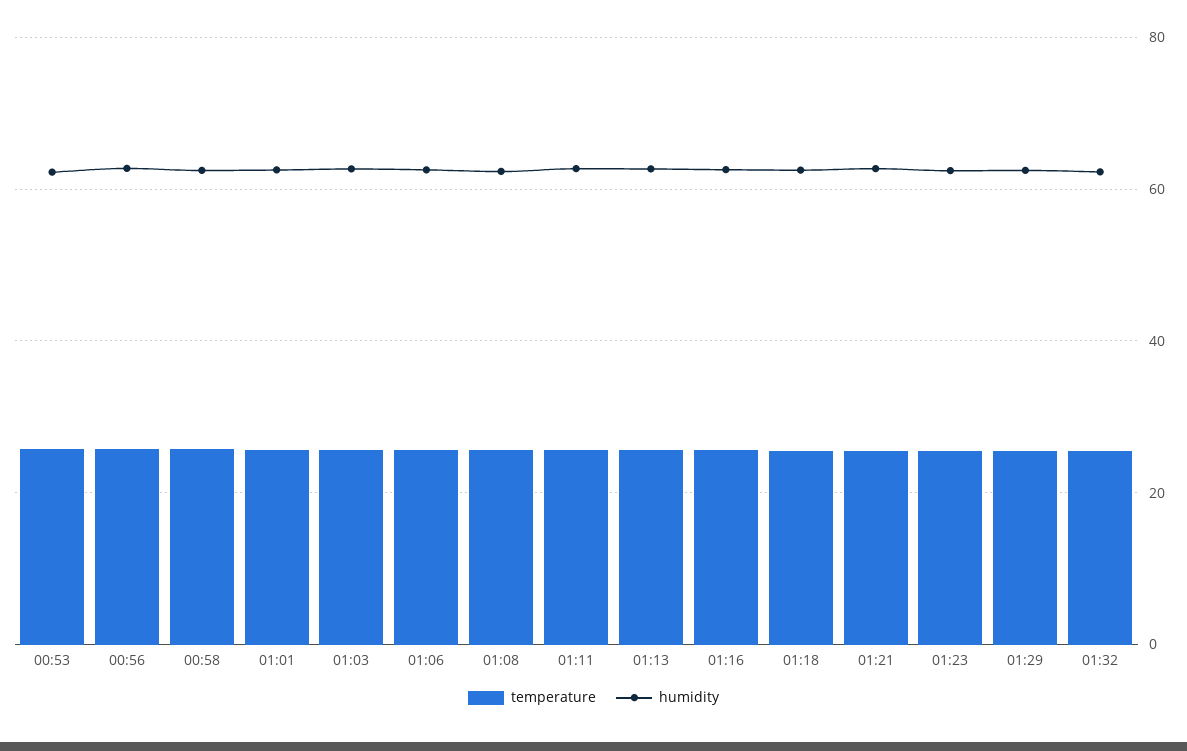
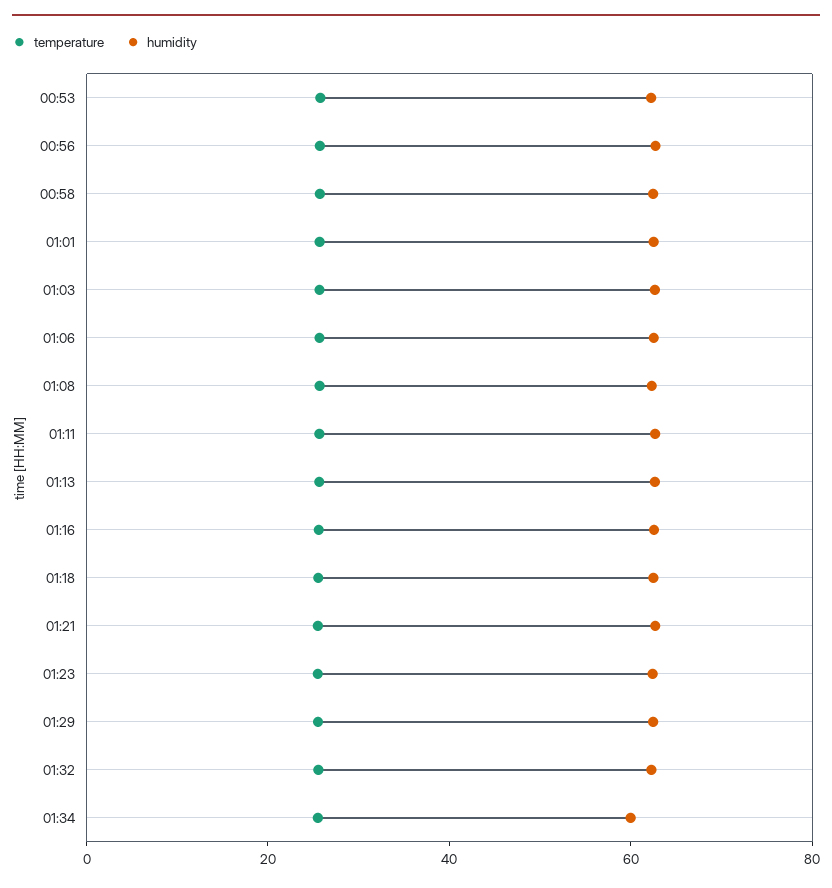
temperature, 01:34: none -> 25
humidity, 01:34: none -> 60

